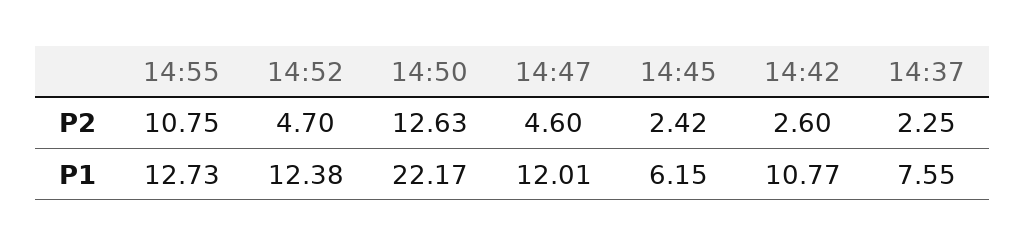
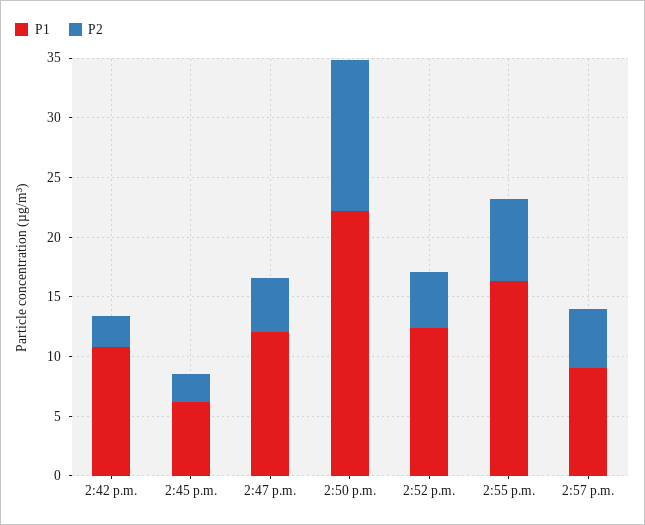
P2, 14:55: 10.75 -> 7
P2, 14:37: 2.25 -> none
P1, 14:55: 12.73 -> 16
P1, 14:37: 7.55 -> none
P1, 2:57 p.m.: none -> 9
P2, 2:57 p.m.: none -> 5

